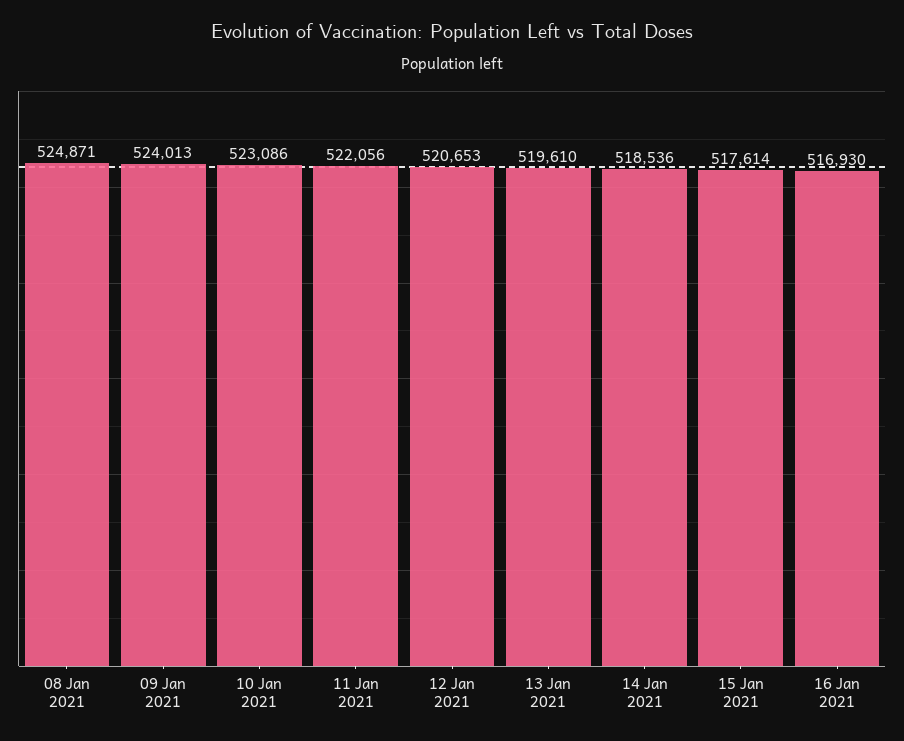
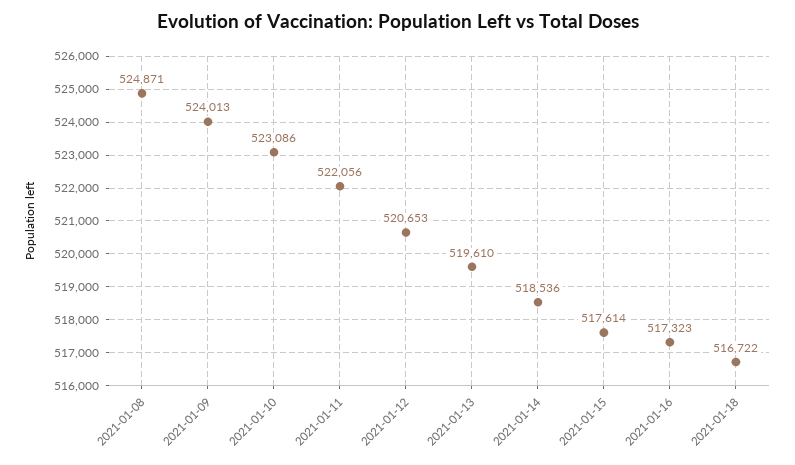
16 Jan 2021: 516930 -> 517323
2021-01-18: none -> 516722

